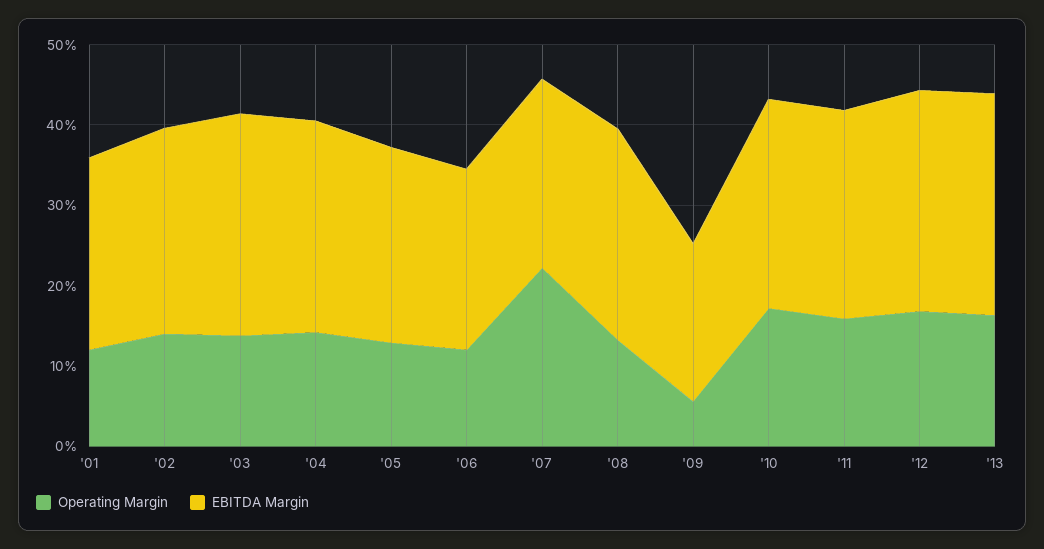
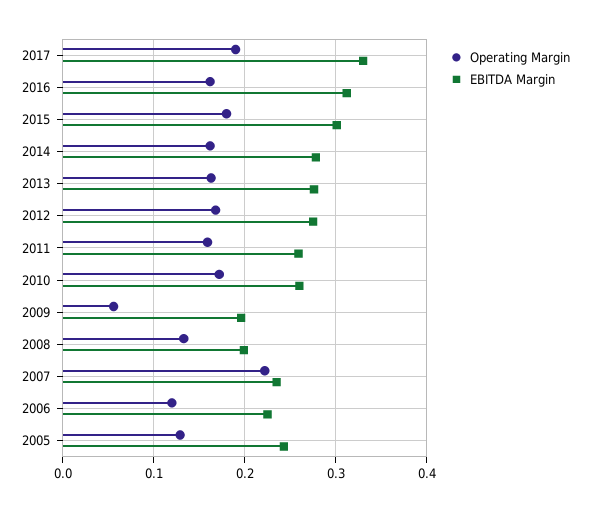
Operating Margin, '01: 0.12 -> none
EBITDA Margin, '01: 0.24 -> none
Operating Margin, '02: 0.14 -> none
EBITDA Margin, '02: 0.26 -> none
Operating Margin, '03: 0.14 -> none
EBITDA Margin, '03: 0.28 -> none
Operating Margin, '04: 0.14 -> none
EBITDA Margin, '04: 0.26 -> none
EBITDA Margin, '08: 0.26 -> 0.2
Operating Margin, 2017: none -> 0.19
EBITDA Margin, 2017: none -> 0.33
Operating Margin, 2016: none -> 0.16
EBITDA Margin, 2016: none -> 0.31
Operating Margin, 2015: none -> 0.18
EBITDA Margin, 2015: none -> 0.3
Operating Margin, 2014: none -> 0.16
EBITDA Margin, 2014: none -> 0.28

